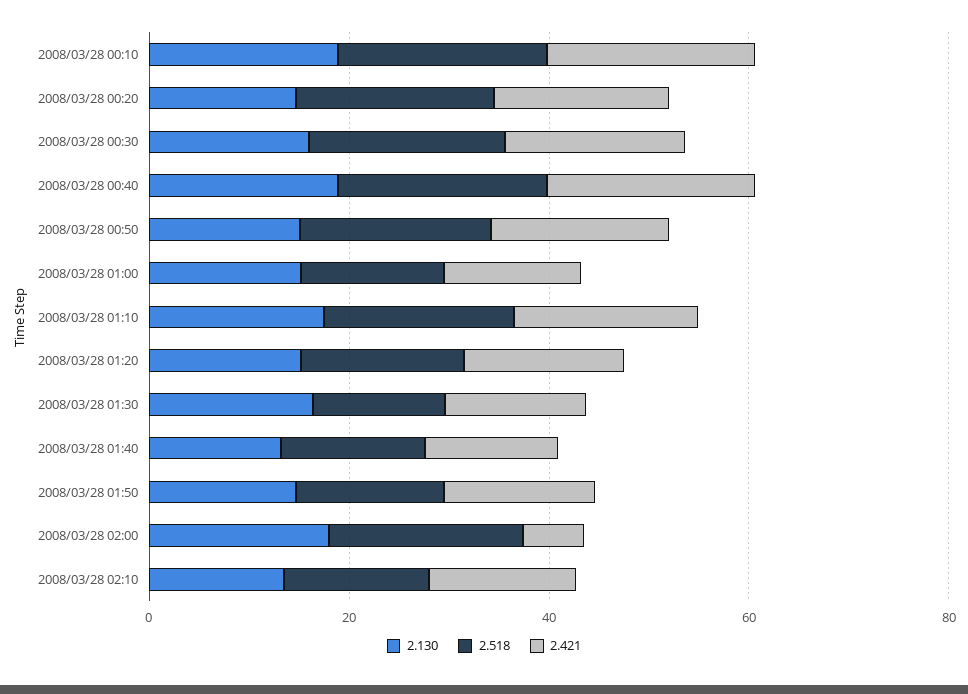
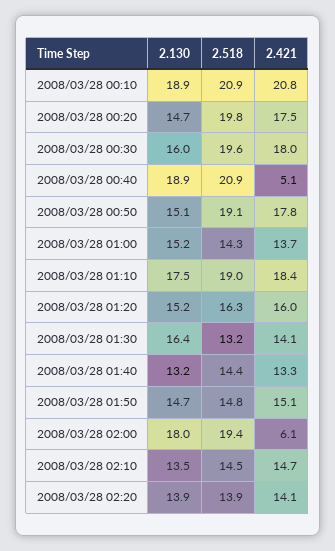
2.421, 2008/03/28 00:40: 20 -> 5.1
2.130, 2008/03/28 02:20: none -> 13.9
2.518, 2008/03/28 02:20: none -> 13.9
2.421, 2008/03/28 02:20: none -> 14.1

